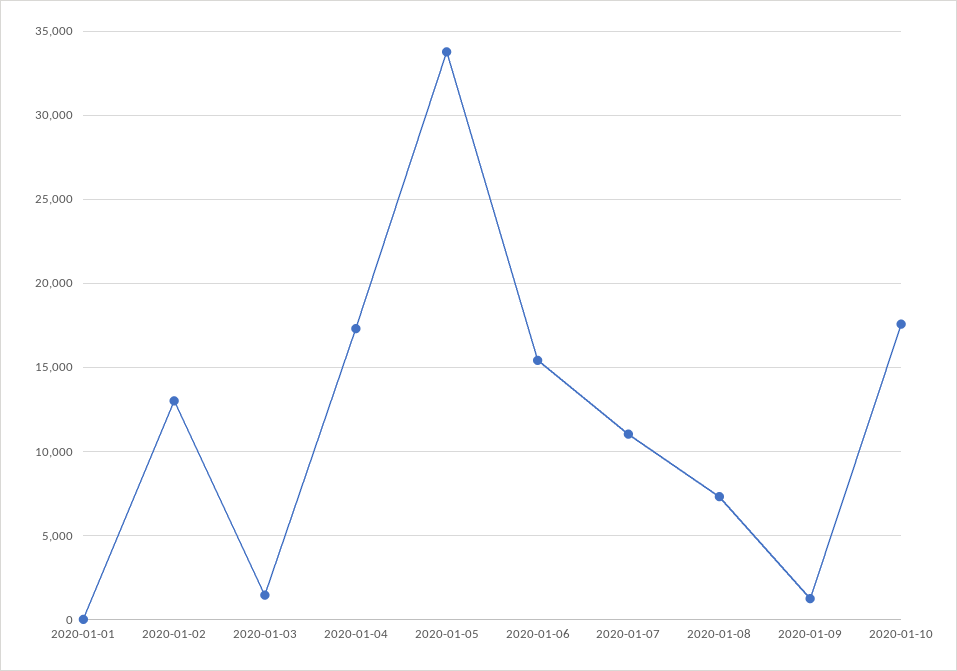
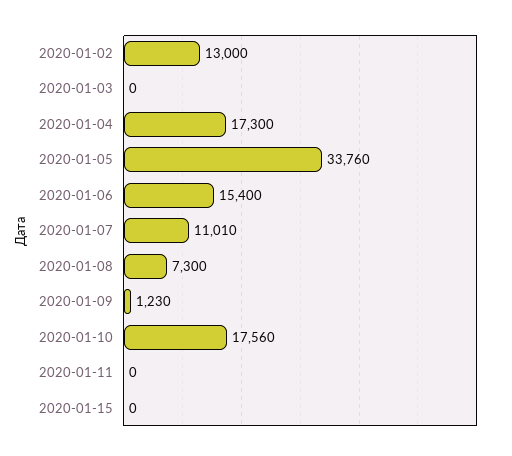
2020-01-01: 0 -> none
2020-01-03: 1500 -> 0
2020-01-11: none -> 0
2020-01-15: none -> 0

